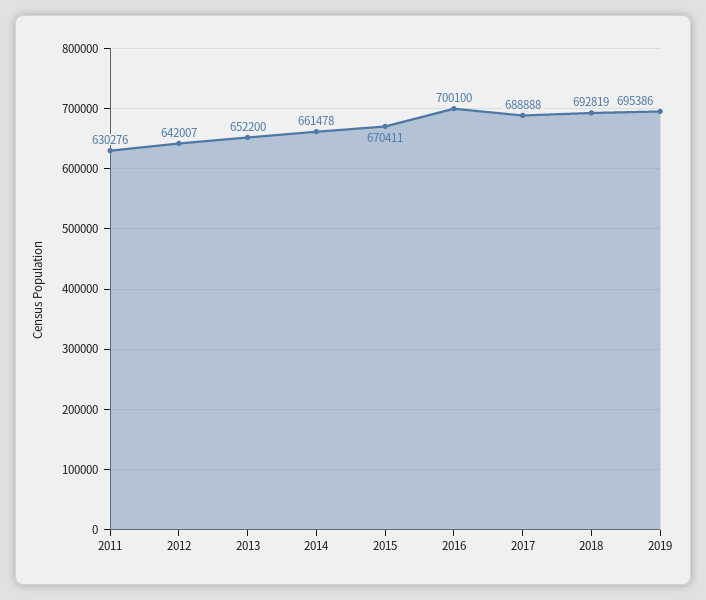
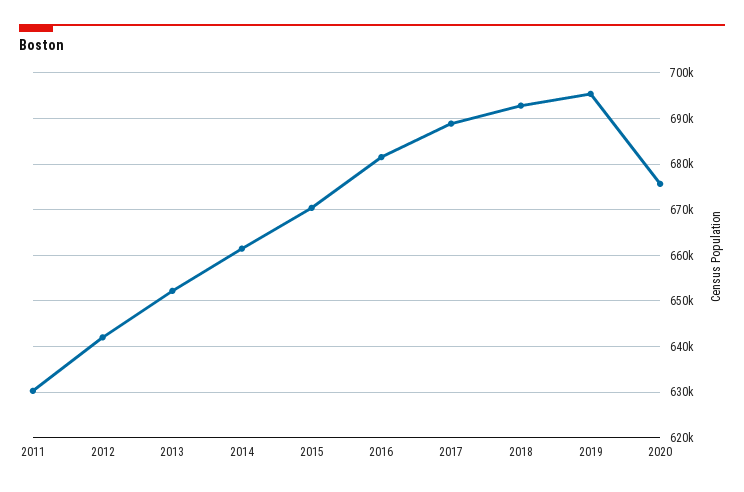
2016: 700100 -> 682000
2020: none -> 676000

